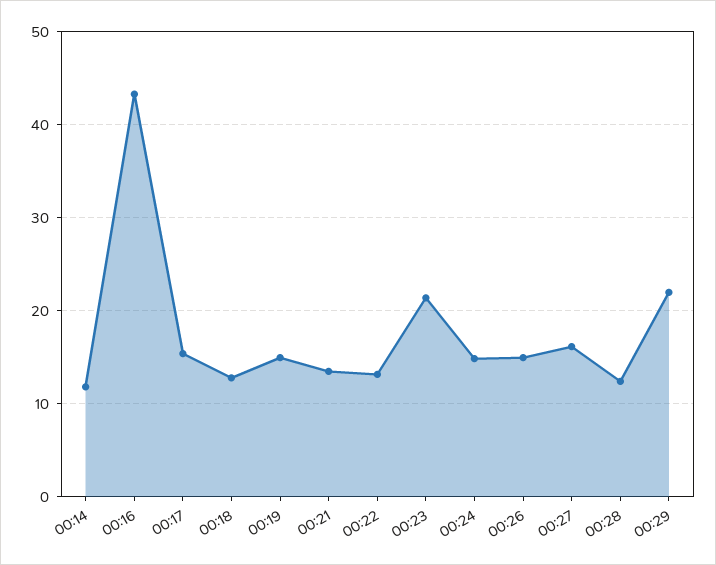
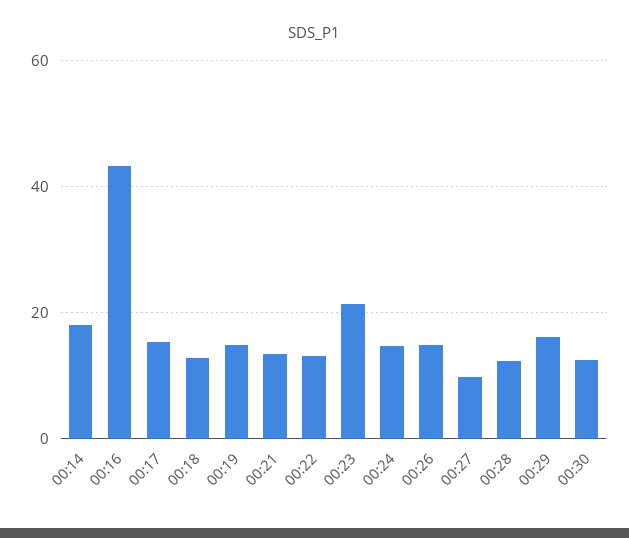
00:14: 12 -> 18
00:27: 16 -> 10
00:29: 22 -> 16
00:30: none -> 12

